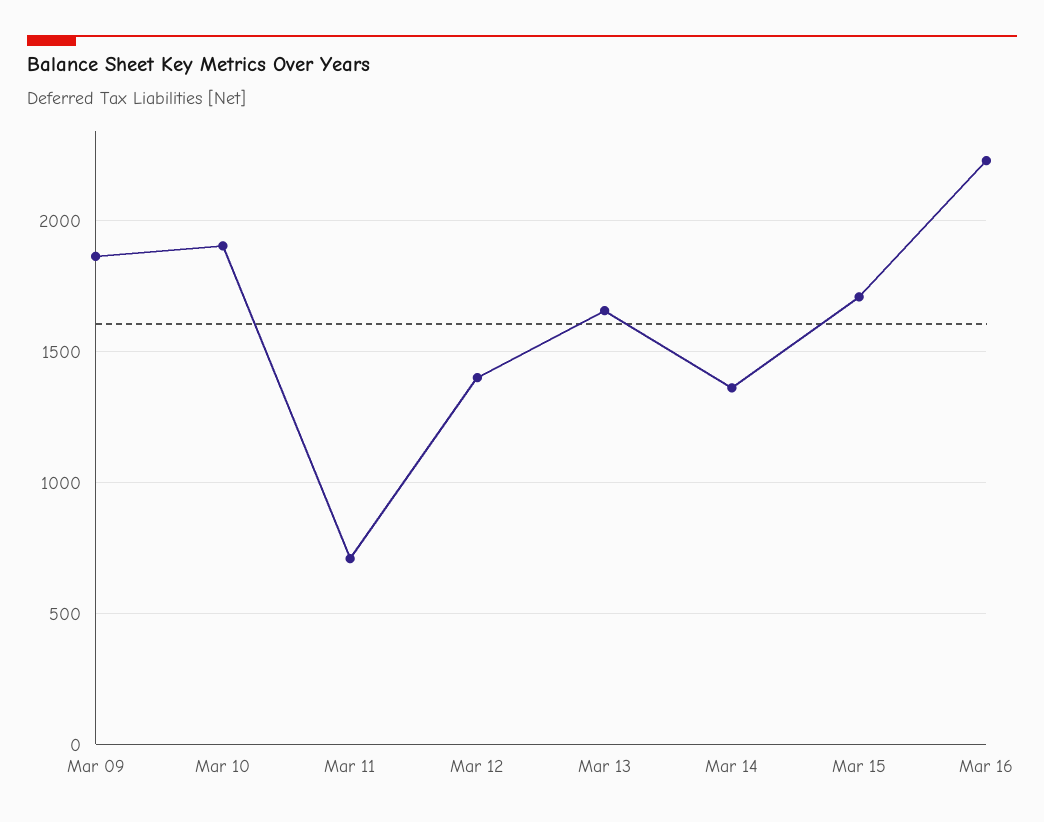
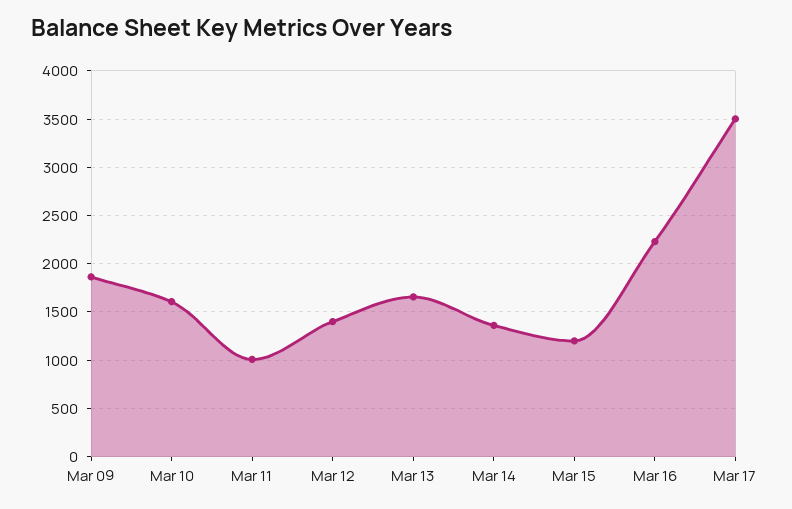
Mar 10: 1900 -> 1600
Mar 11: 700 -> 1000
Mar 15: 1700 -> 1200
Mar 17: none -> 3500

